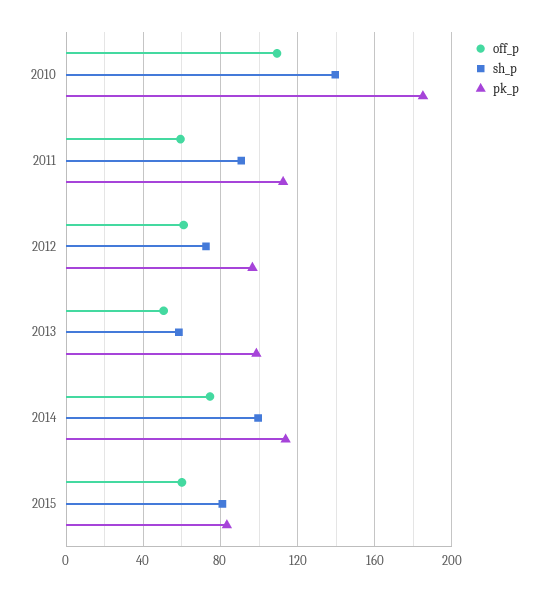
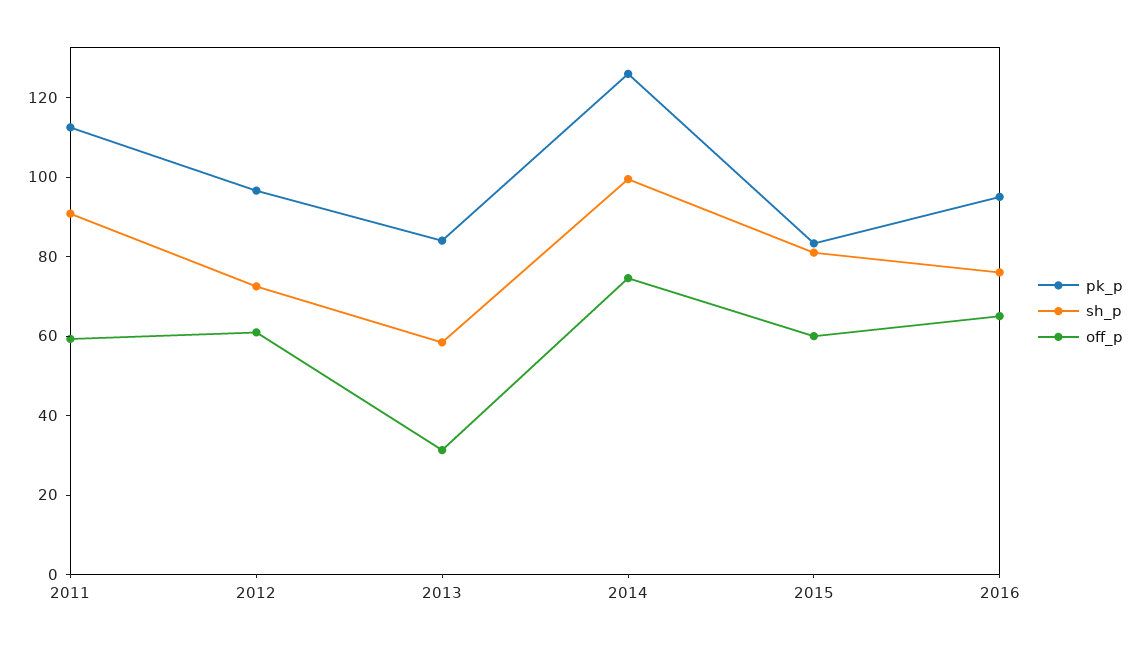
off_p, 2010: 110 -> none
sh_p, 2010: 140 -> none
pk_p, 2010: 185 -> none
off_p, 2013: 50 -> 30
pk_p, 2013: 100 -> 85
pk_p, 2014: 115 -> 125
pk_p, 2016: none -> 95
sh_p, 2016: none -> 75
off_p, 2016: none -> 65

